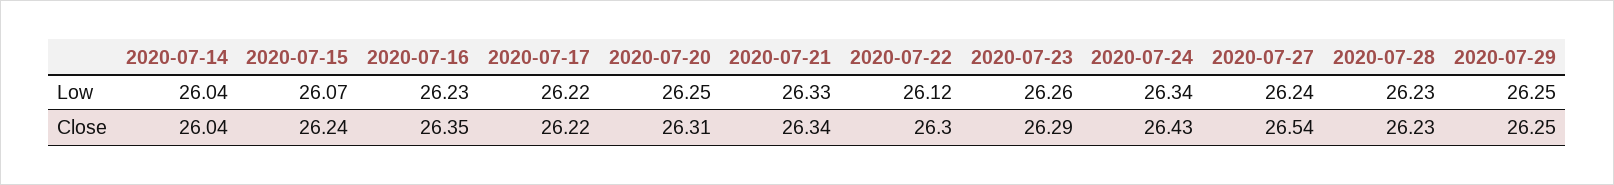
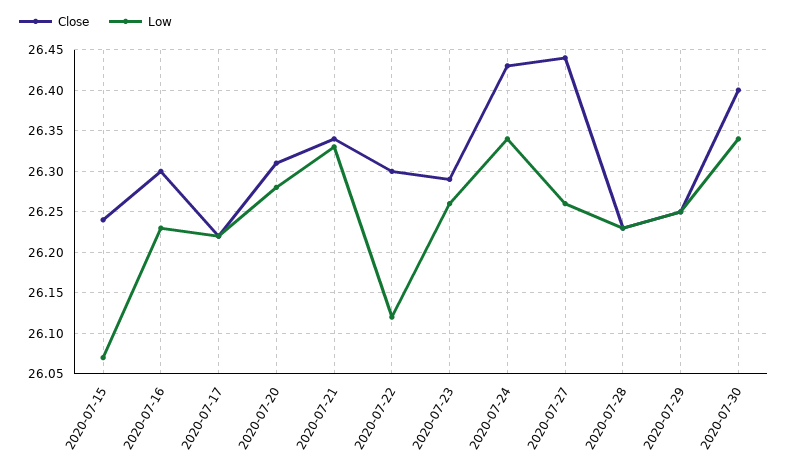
Low, 2020-07-14: 26.04 -> none
Low, 2020-07-20: 26.25 -> 26.28
Low, 2020-07-27: 26.24 -> 26.26
Close, 2020-07-14: 26.04 -> none
Close, 2020-07-16: 26.35 -> 26.3
Close, 2020-07-27: 26.54 -> 26.44
Close, 2020-07-30: none -> 26.4
Low, 2020-07-30: none -> 26.34

